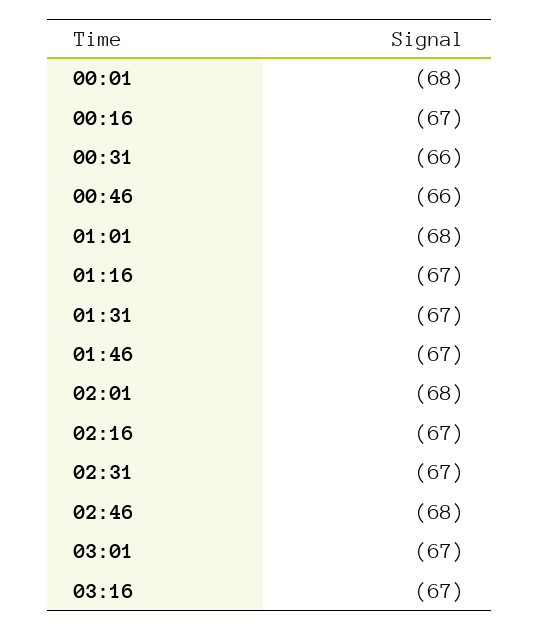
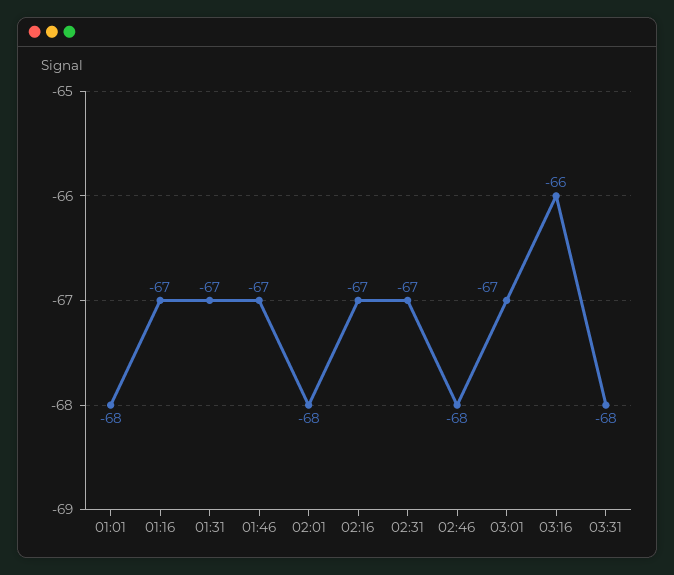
00:01: -68 -> none
00:16: -67 -> none
00:31: -66 -> none
00:46: -66 -> none
03:16: -67 -> -66
03:31: none -> -68

